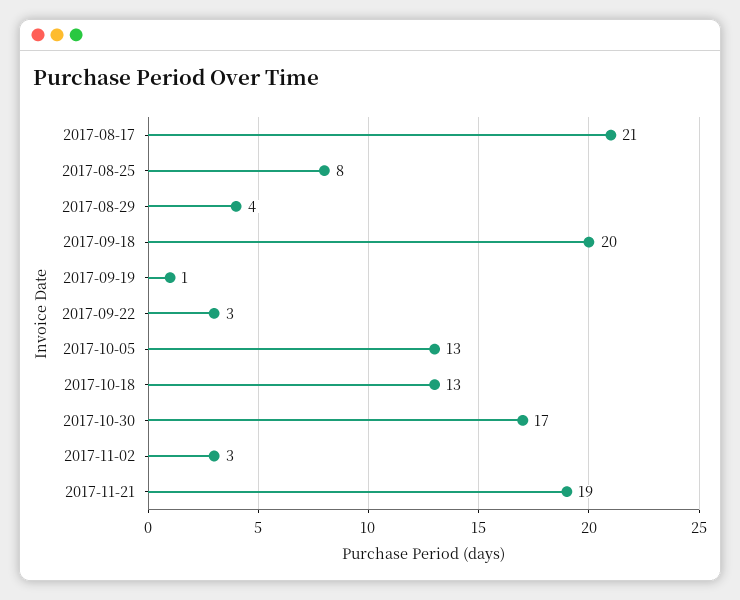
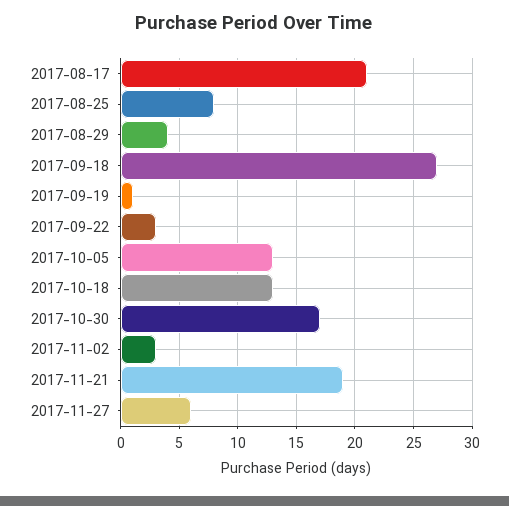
2017-09-18: 20 -> 27
2017-11-27: none -> 6

